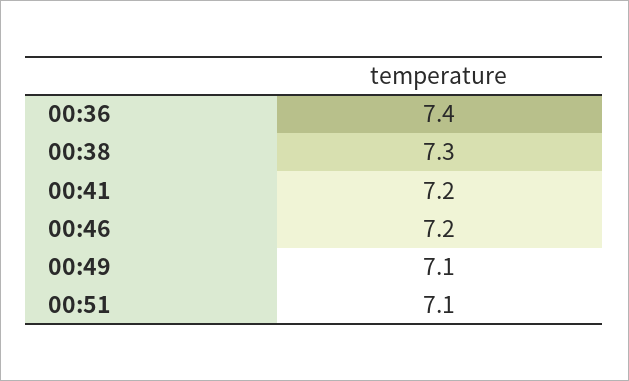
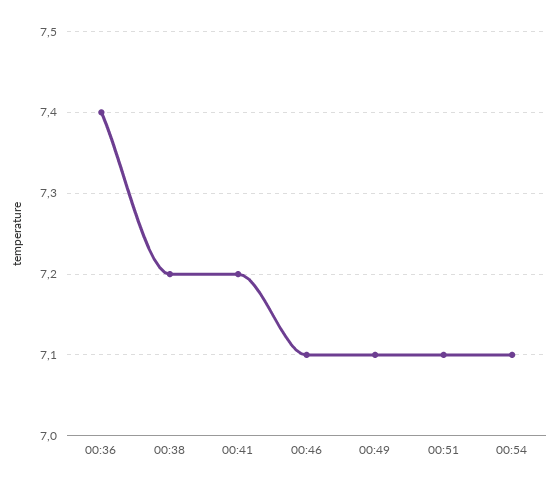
00:38: 7.3 -> 7.2
00:46: 7.2 -> 7.1
00:54: none -> 7.1

